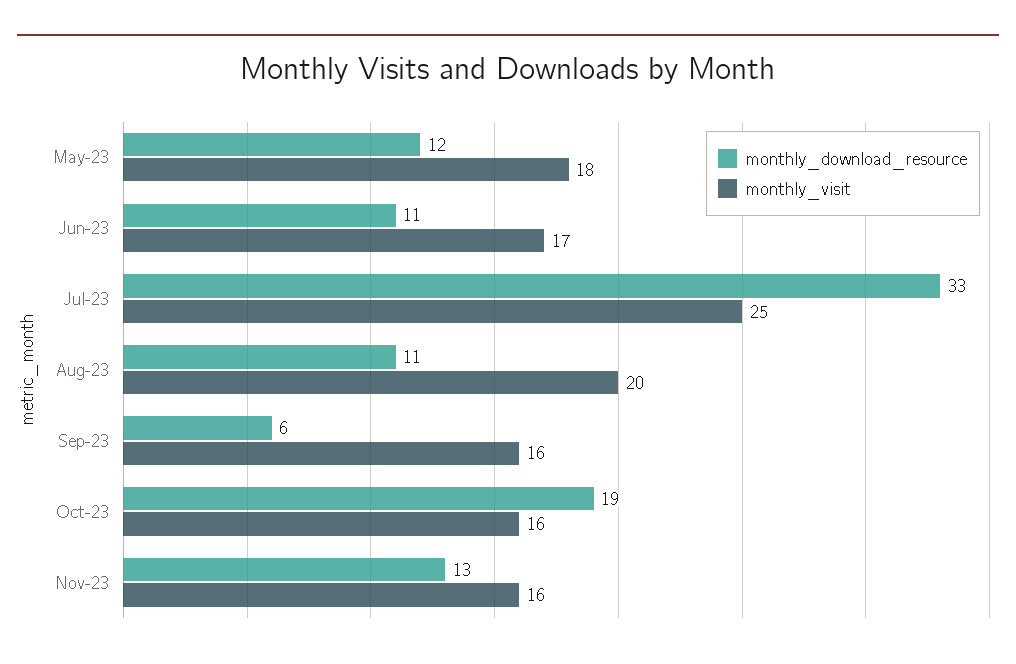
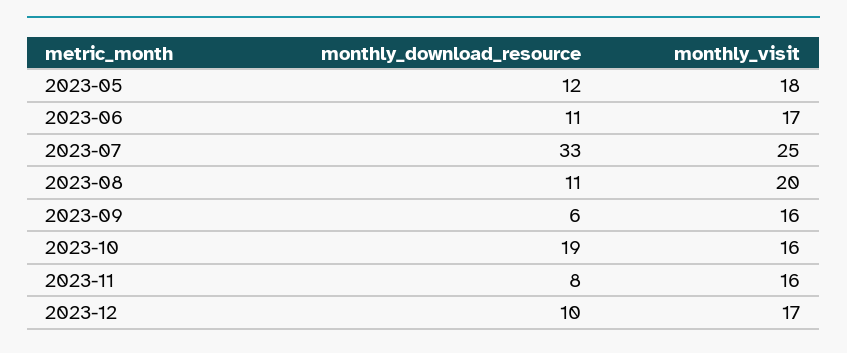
monthly_download_resource, Nov-23: 13 -> 8
monthly_download_resource, 2023-12: none -> 10
monthly_visit, 2023-12: none -> 17

